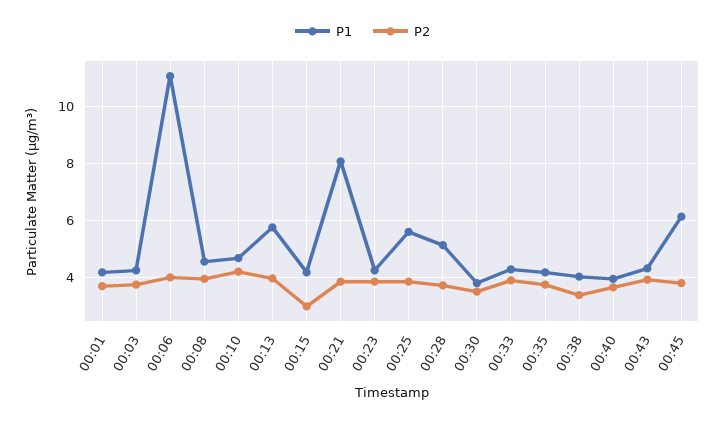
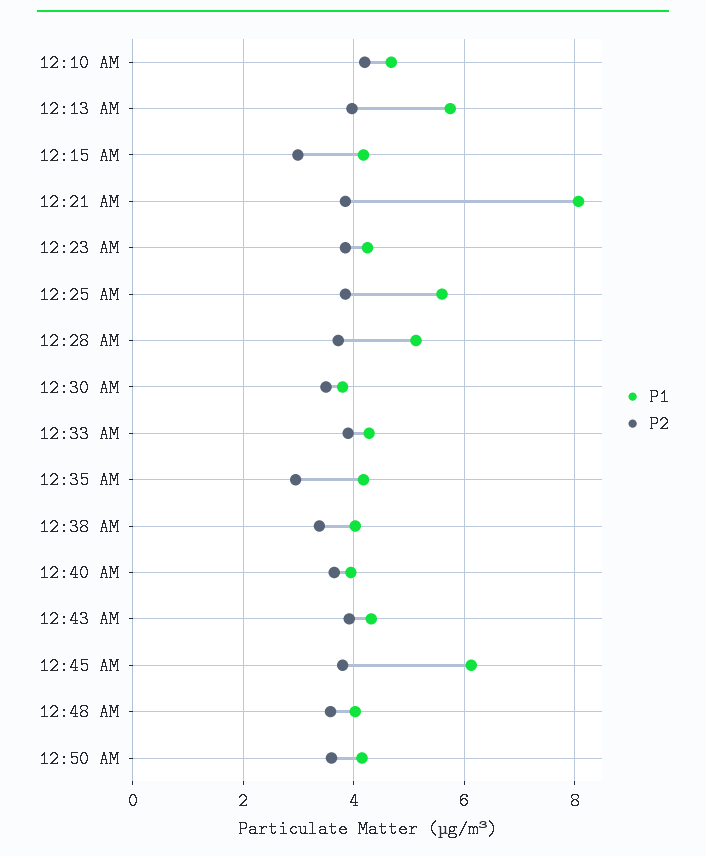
P1, 00:01: 4.25 -> none
P2, 00:01: 3.75 -> none
P1, 00:03: 4.25 -> none
P2, 00:03: 3.75 -> none
P1, 00:06: 11 -> none
P2, 00:06: 4 -> none
P1, 00:08: 4.5 -> none
P2, 00:08: 4 -> none
P2, 00:35: 3.75 -> 3
P1, 12:48 AM: none -> 4
P2, 12:48 AM: none -> 3.6
P1, 12:50 AM: none -> 4.2
P2, 12:50 AM: none -> 3.6

